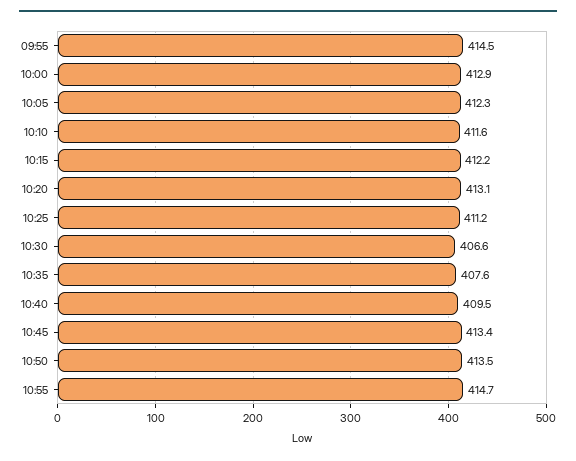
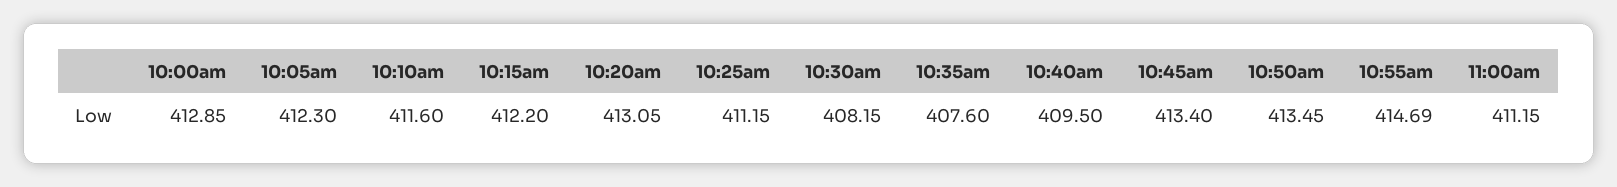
09:55: 414.5 -> none
10:30: 406.6 -> 408.15
11:00am: none -> 411.15

